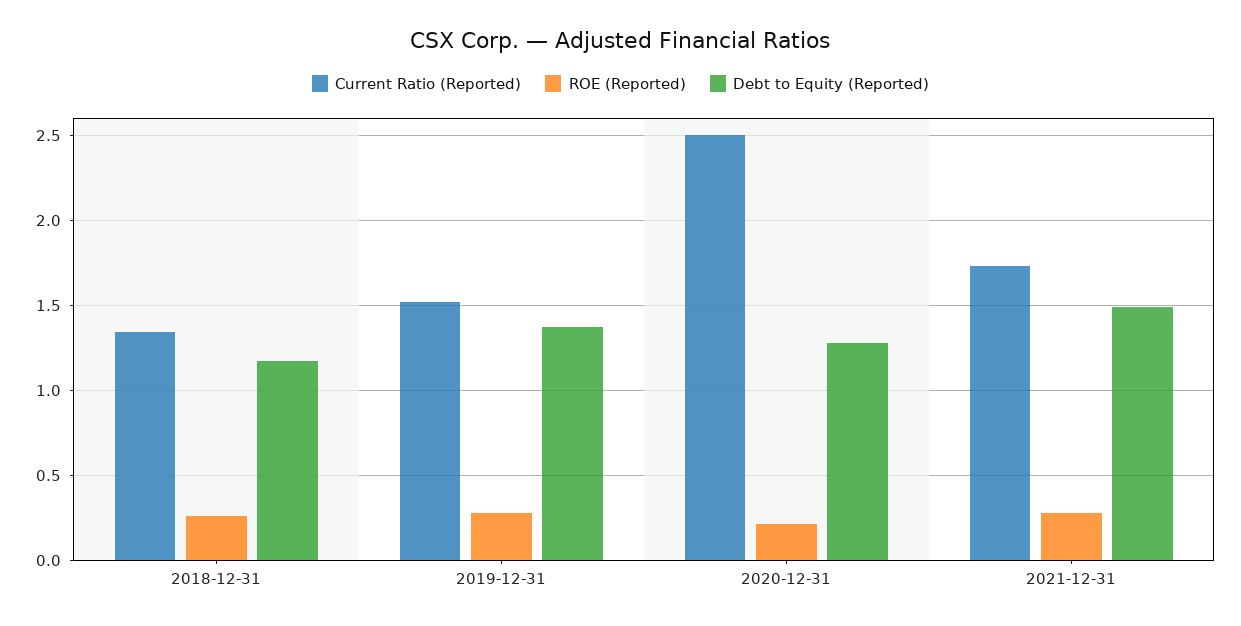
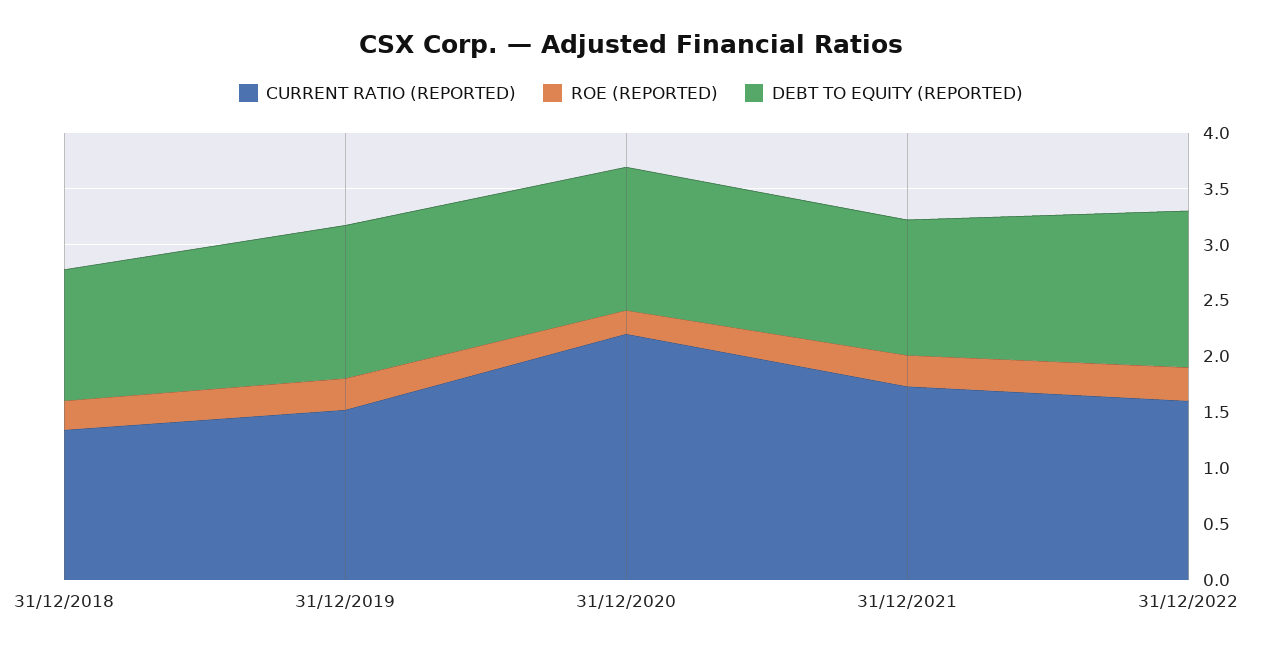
Current Ratio (Reported), 2020-12-31: 2.5 -> 2.2
Debt to Equity (Reported), 2021-12-31: 1.5 -> 1.2
Current Ratio (Reported), 31/12/2022: none -> 1.6
ROE (Reported), 31/12/2022: none -> 0.3
Debt to Equity (Reported), 31/12/2022: none -> 1.4

